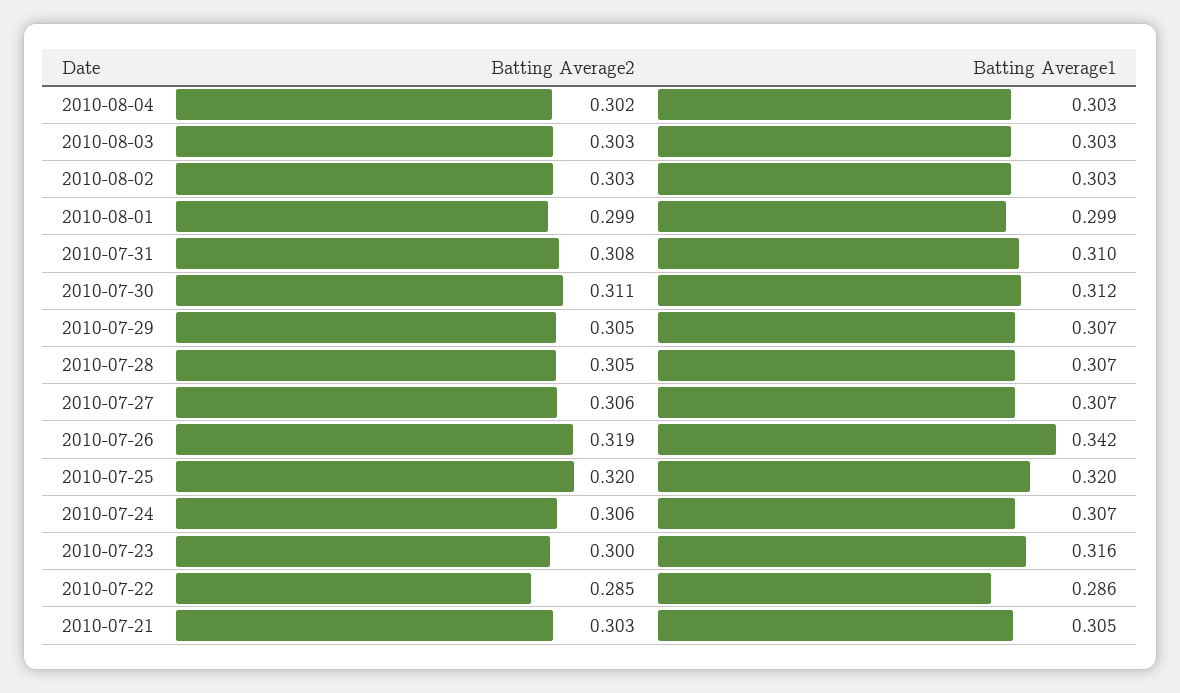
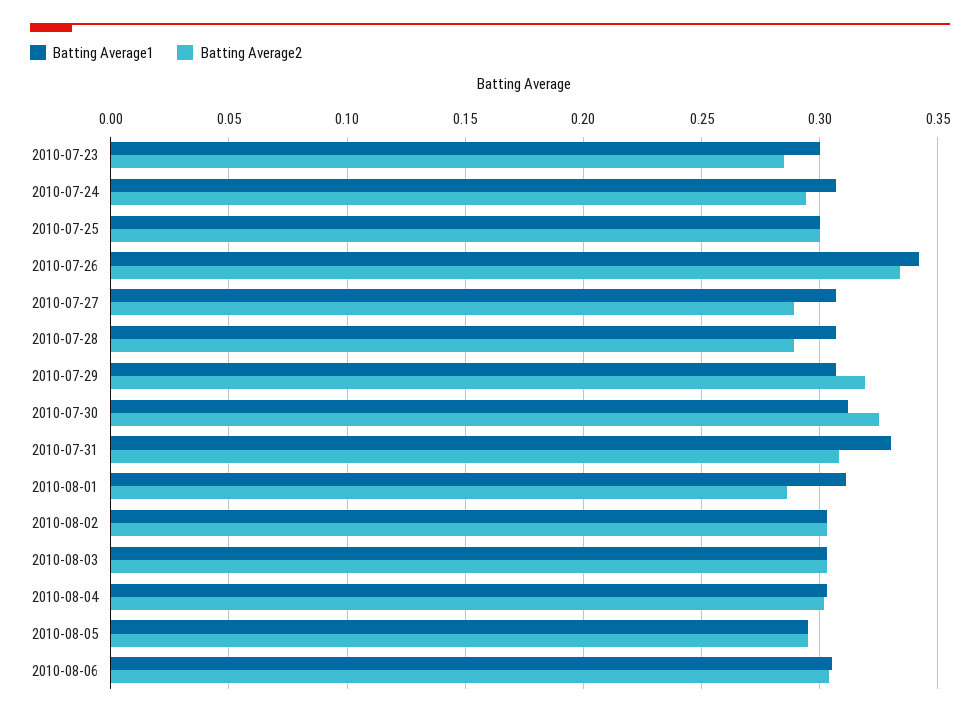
Batting Average2, 2010-08-01: 0.299 -> 0.285
Batting Average1, 2010-08-01: 0.299 -> 0.31
Batting Average1, 2010-07-31: 0.31 -> 0.33
Batting Average2, 2010-07-30: 0.311 -> 0.325
Batting Average2, 2010-07-29: 0.305 -> 0.32
Batting Average2, 2010-07-28: 0.305 -> 0.29
Batting Average2, 2010-07-27: 0.306 -> 0.29
Batting Average2, 2010-07-26: 0.319 -> 0.335
Batting Average2, 2010-07-25: 0.32 -> 0.3
Batting Average1, 2010-07-25: 0.32 -> 0.3
Batting Average2, 2010-07-24: 0.306 -> 0.295
Batting Average2, 2010-07-23: 0.3 -> 0.285
Batting Average1, 2010-07-23: 0.316 -> 0.3
Batting Average2, 2010-07-22: 0.285 -> none
Batting Average1, 2010-07-22: 0.286 -> none
Batting Average2, 2010-07-21: 0.303 -> none
Batting Average1, 2010-07-21: 0.305 -> none
Batting Average1, 2010-08-05: none -> 0.295
Batting Average2, 2010-08-05: none -> 0.295
Batting Average1, 2010-08-06: none -> 0.305
Batting Average2, 2010-08-06: none -> 0.305

